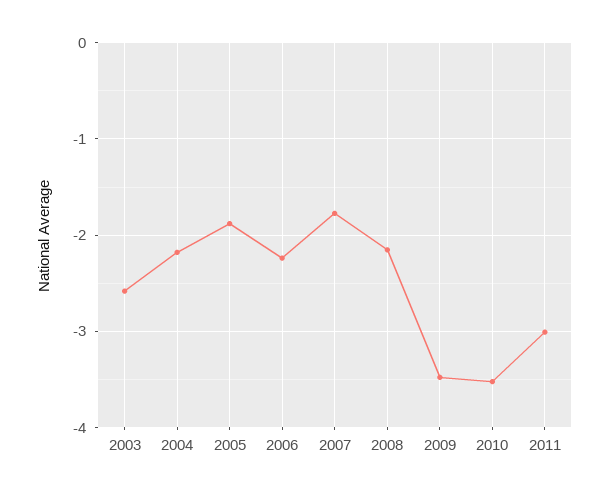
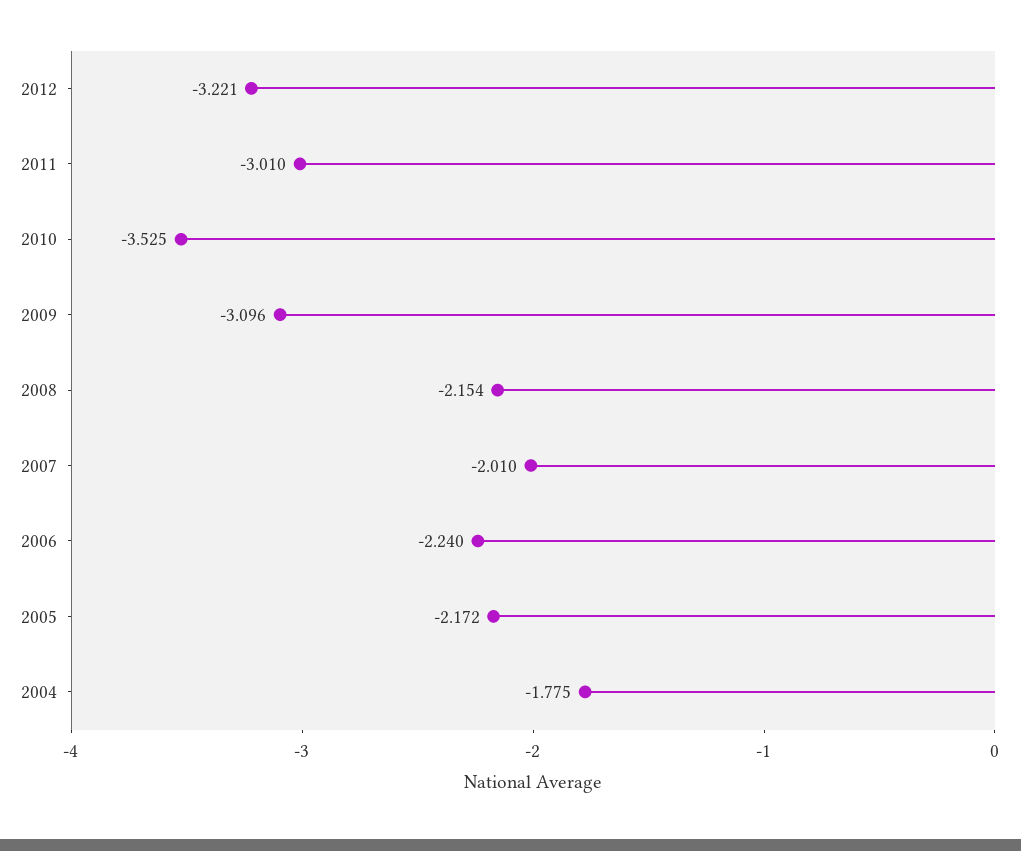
2003: -2.6 -> none
2004: -2.2 -> -1.775
2005: -1.9 -> -2.172
2007: -1.8 -> -2.01
2009: -3.5 -> -3.096
2012: none -> -3.221

